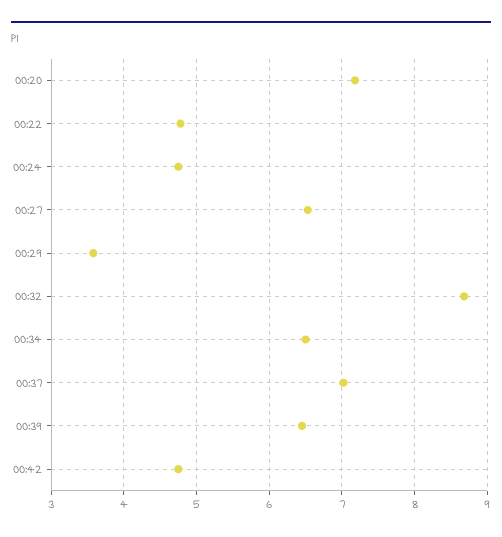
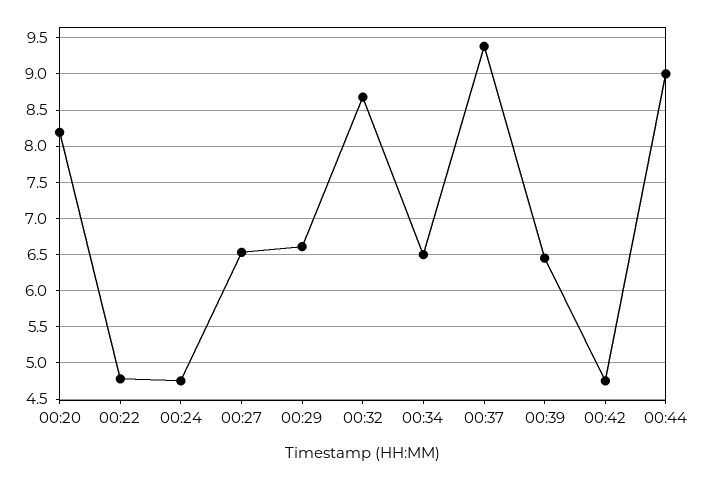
00:20: 7.2 -> 8.2
00:29: 3.6 -> 6.6
00:37: 7 -> 9.4
00:44: none -> 9

